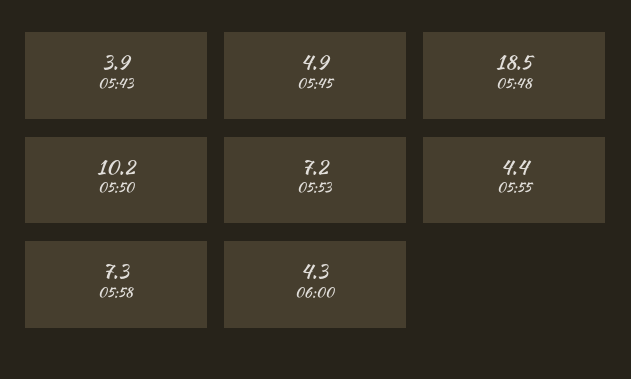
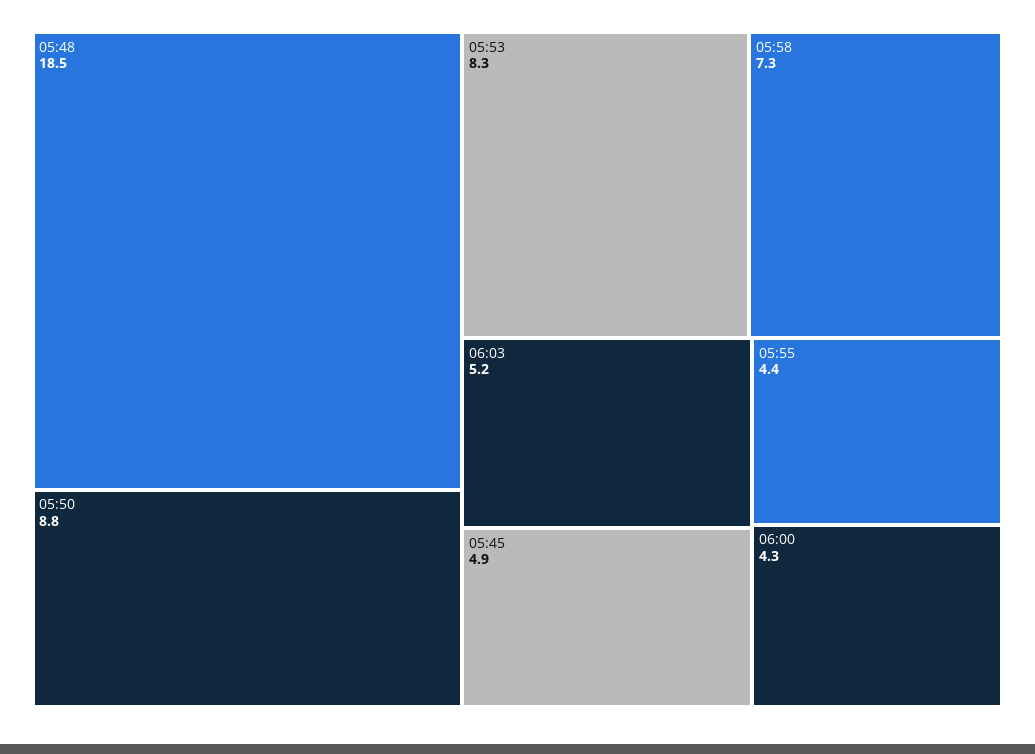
05:43: 3.9 -> none
05:50: 10.2 -> 8.8
05:53: 7.2 -> 8.3
06:03: none -> 5.2

